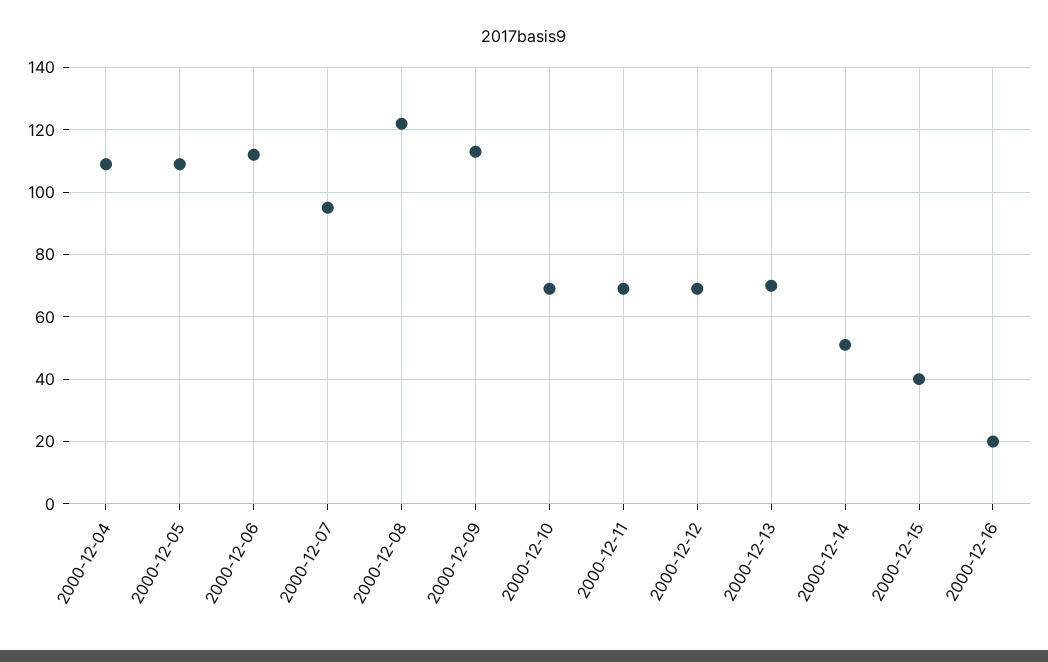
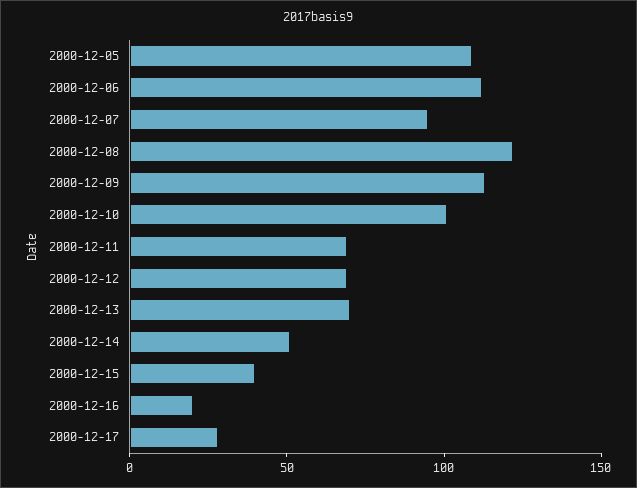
2000-12-04: 110 -> none
2000-12-10: 70 -> 100
2000-12-17: none -> 30

